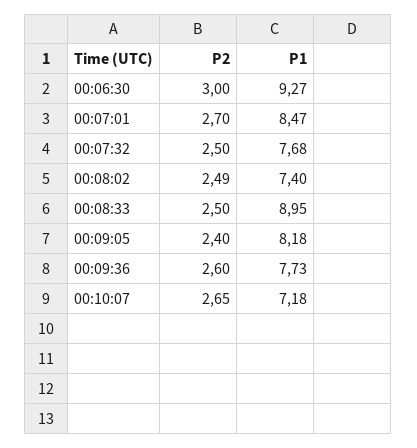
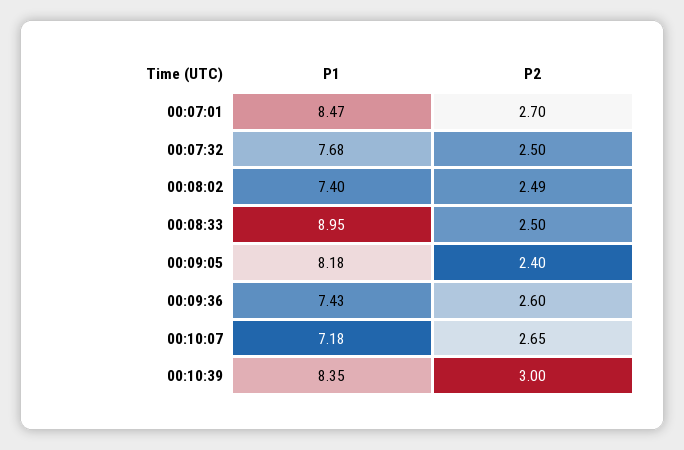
P2, 00:06:30: 3 -> none
P1, 00:06:30: 9.27 -> none
P1, 00:09:36: 7.73 -> 7.43
P1, 00:10:39: none -> 8.35
P2, 00:10:39: none -> 3

